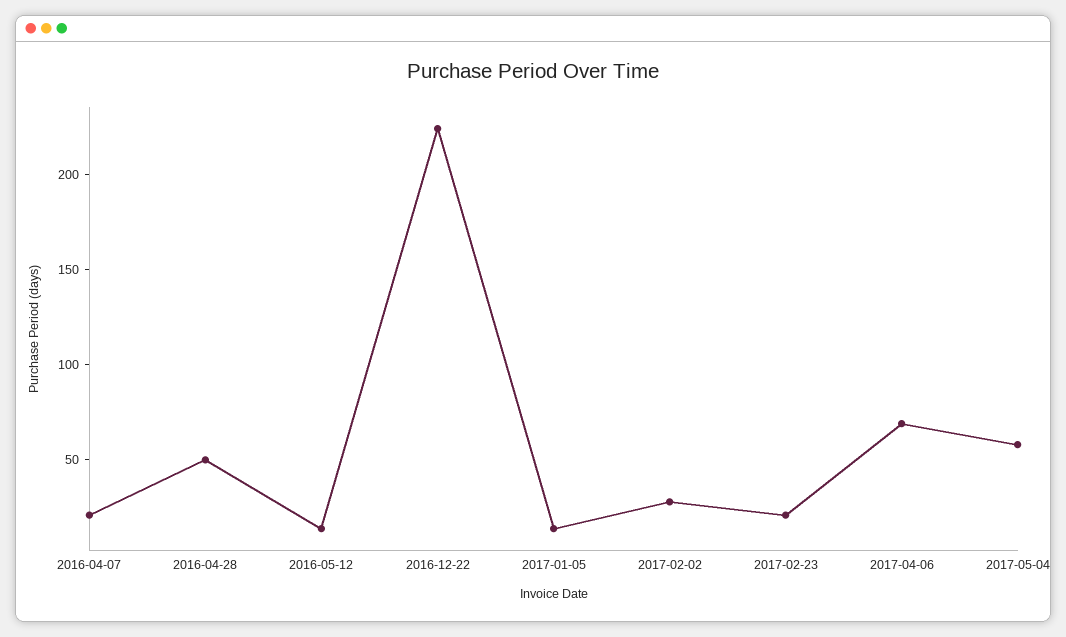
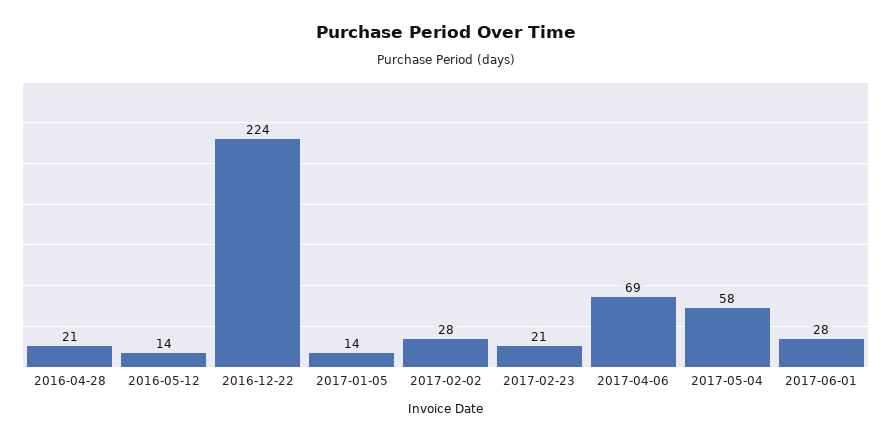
2016-04-07: 20 -> none
2016-04-28: 50 -> 21
2017-06-01: none -> 28

